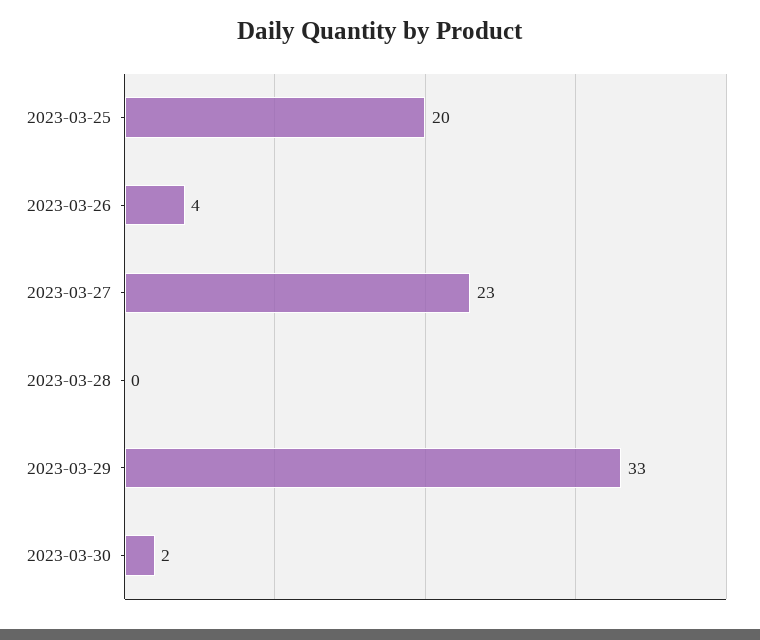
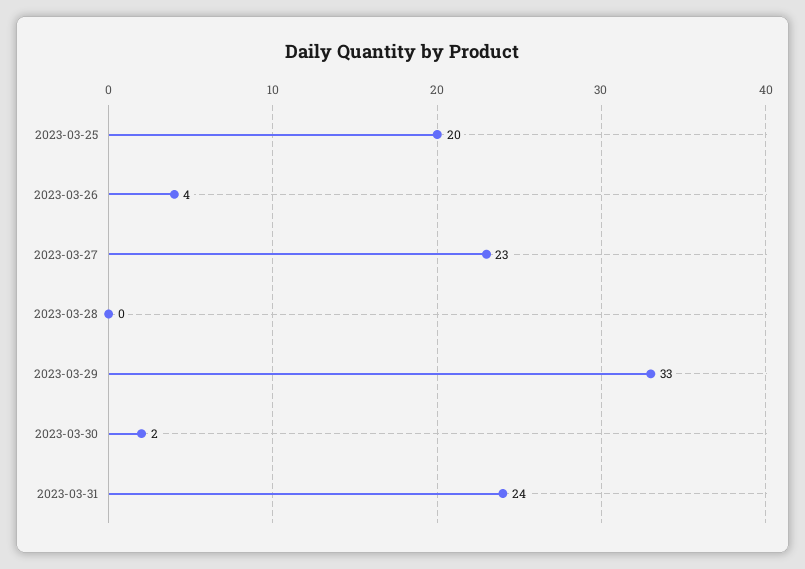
2023-03-31: none -> 24

